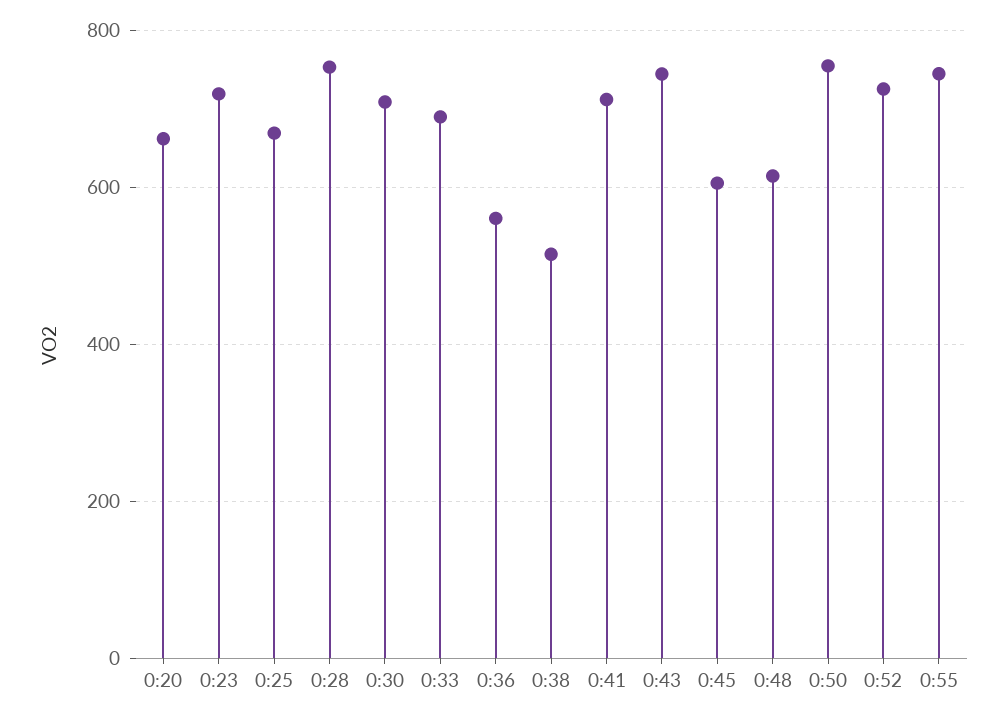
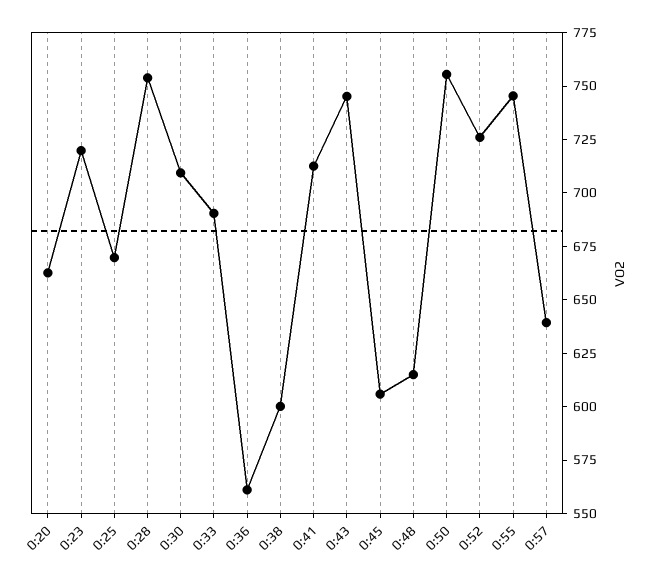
0:38: 520 -> 600
0:57: none -> 640

